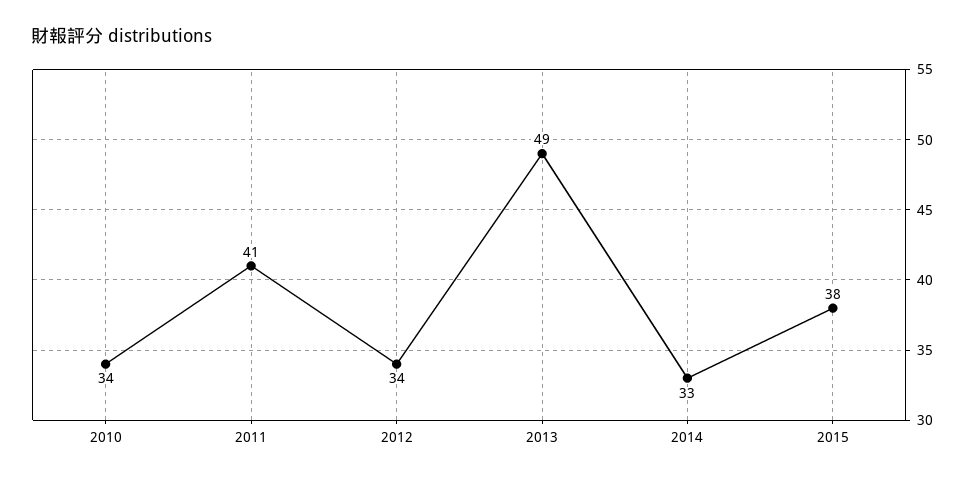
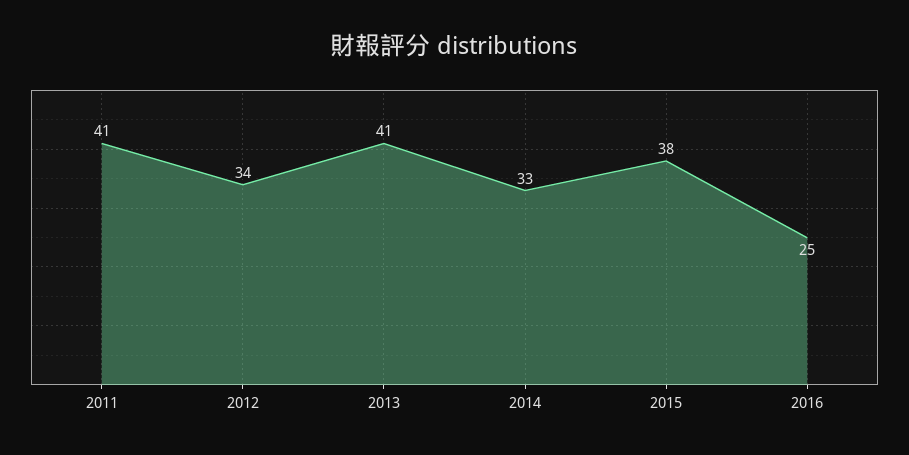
2010: 34 -> none
2013: 49 -> 41
2016: none -> 25

